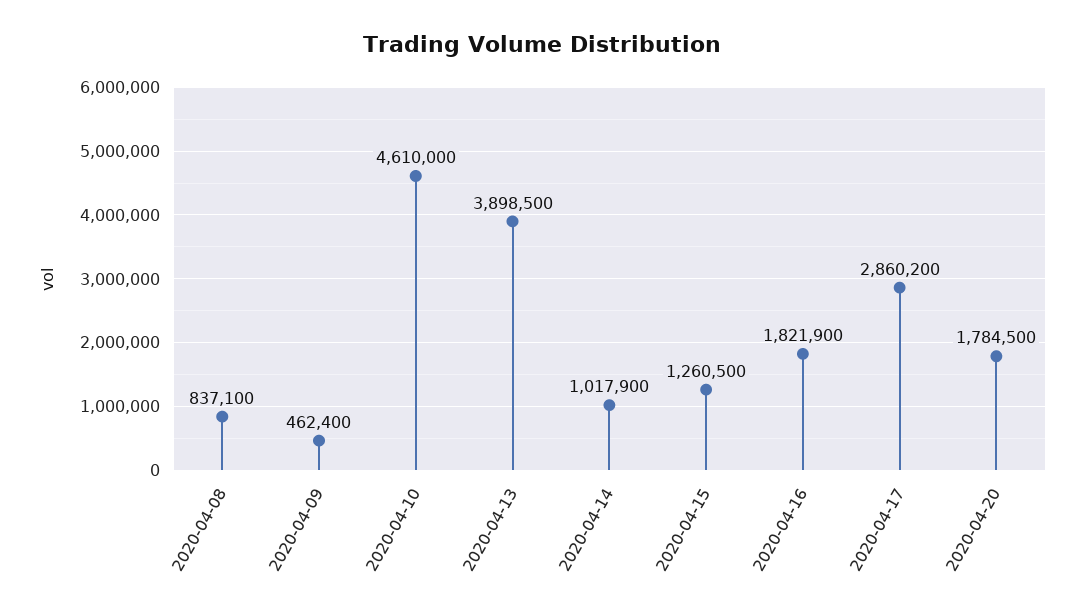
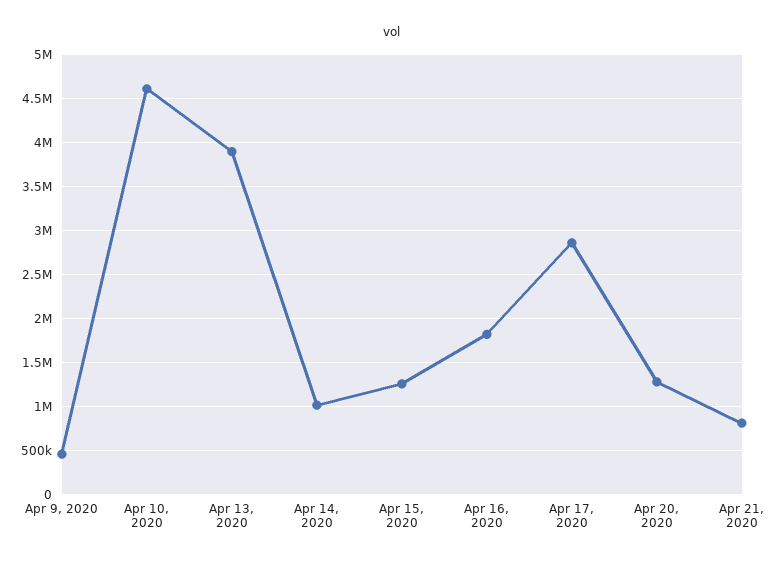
2020-04-08: 837100 -> none
2020-04-20: 1784500 -> 1300000
Apr 21, 2020: none -> 800000

